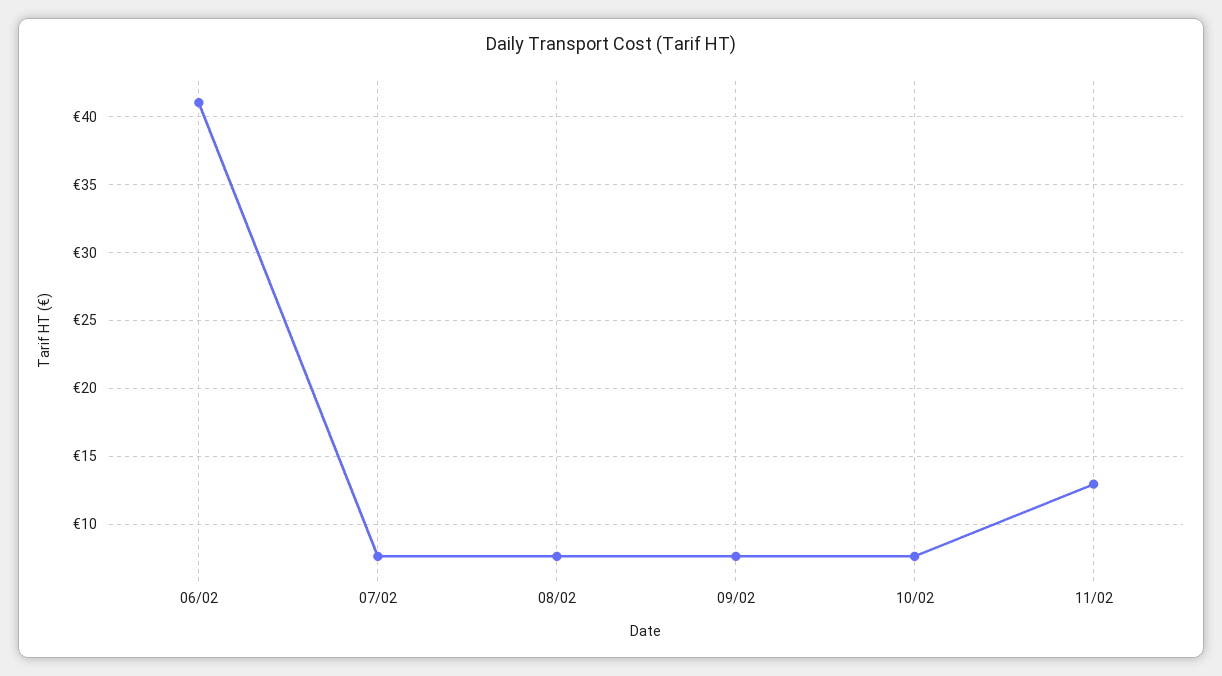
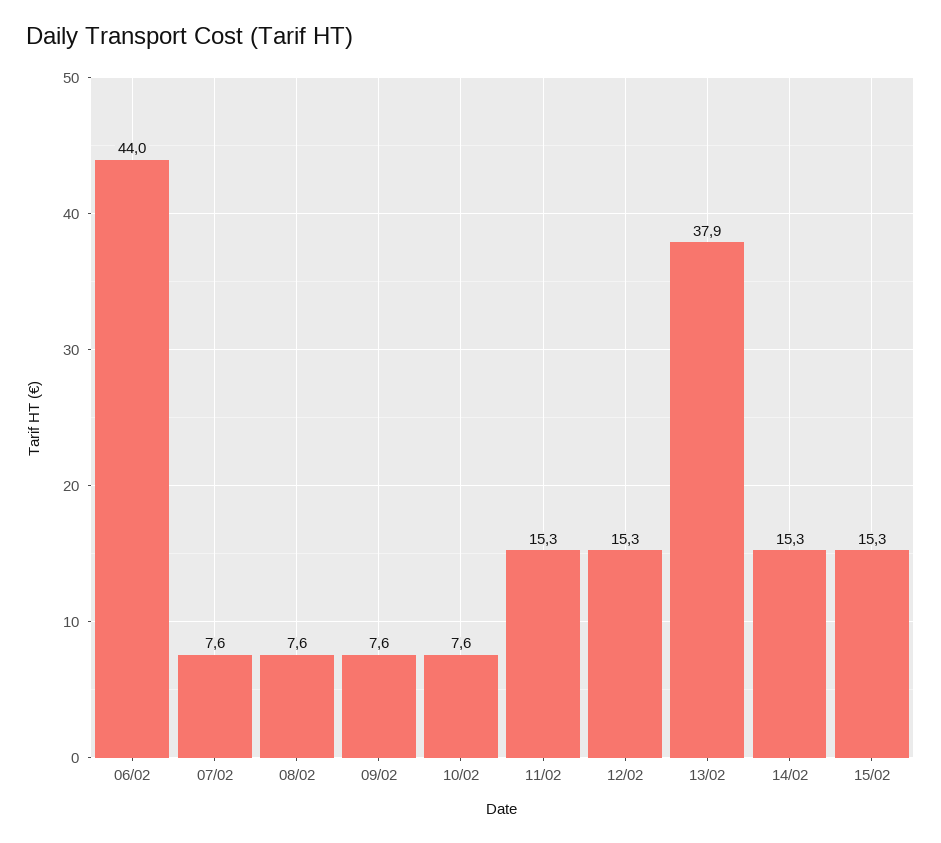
06/02: 41 -> 44
11/02: 13 -> 15.3
12/02: none -> 15.3
13/02: none -> 37.9
14/02: none -> 15.3
15/02: none -> 15.3

